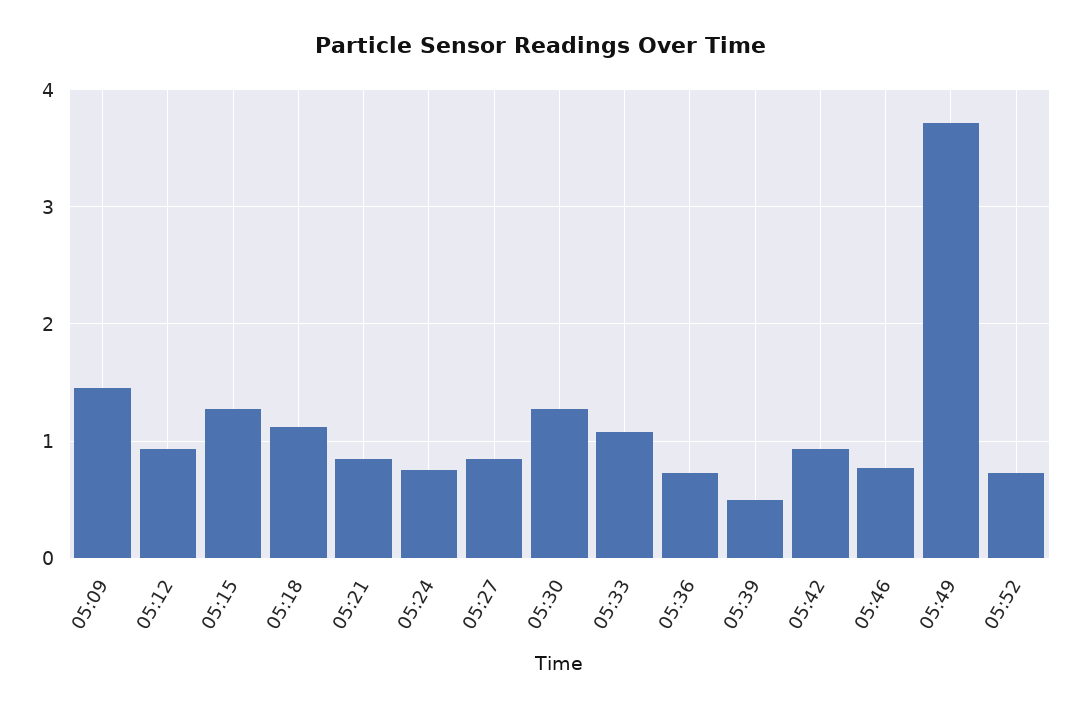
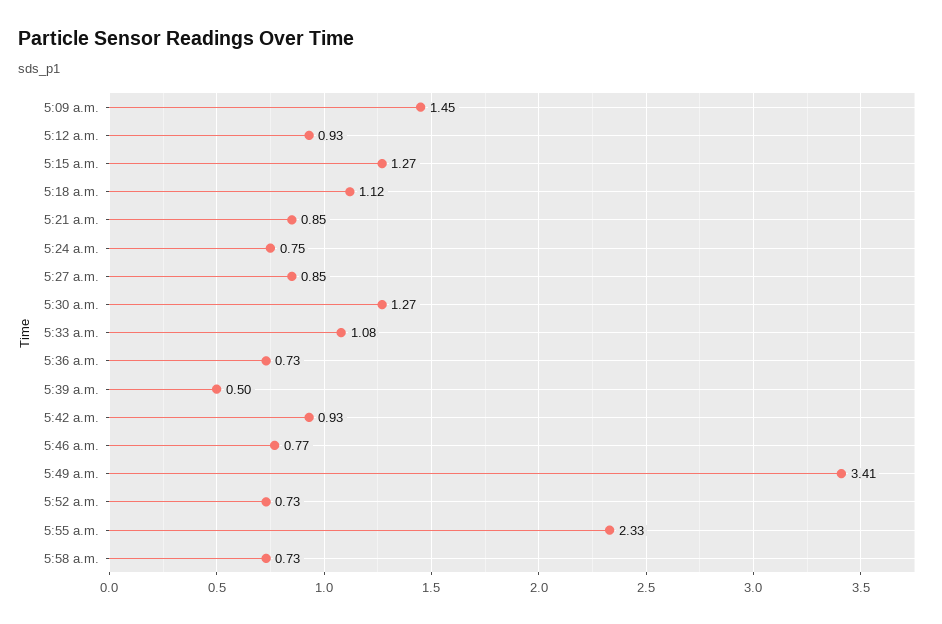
05:49: 3.7 -> 3.41
5:55 a.m.: none -> 2.33
5:58 a.m.: none -> 0.73

